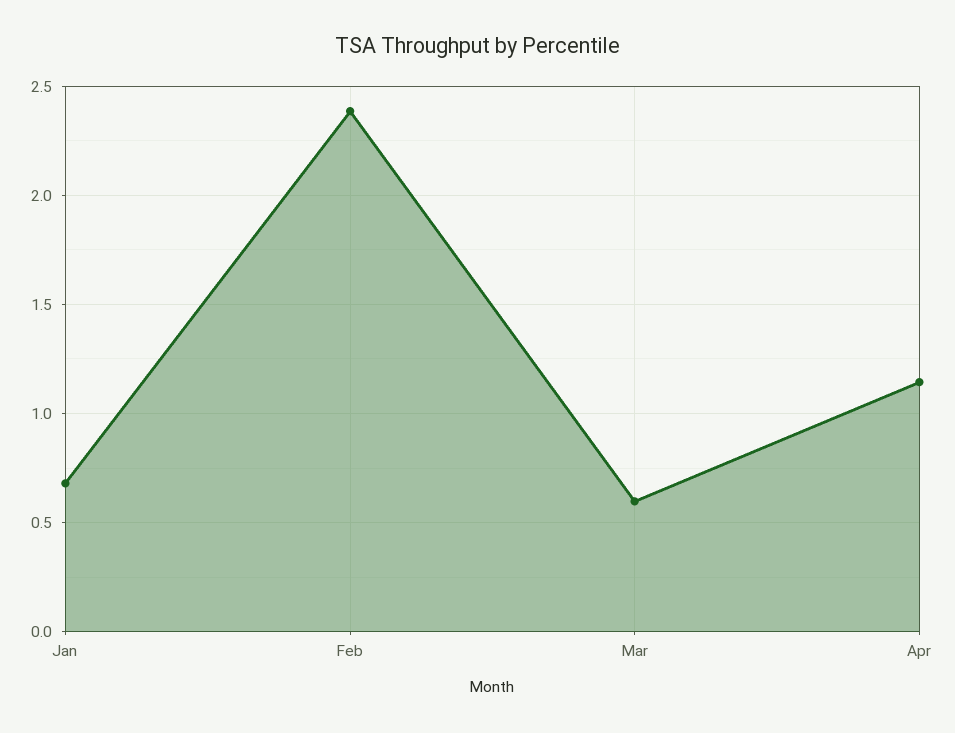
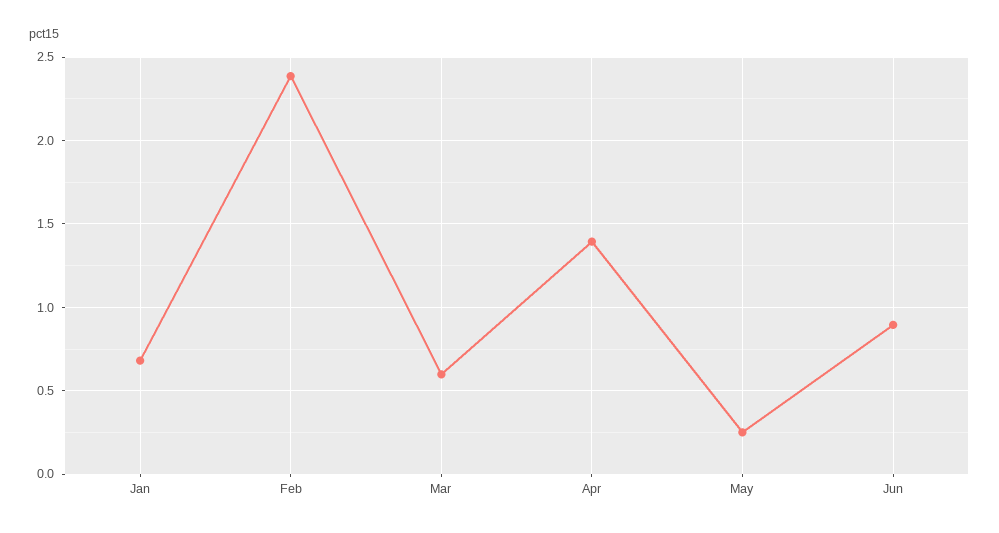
Apr: 1.15 -> 1.4
May: none -> 0.25
Jun: none -> 0.9

